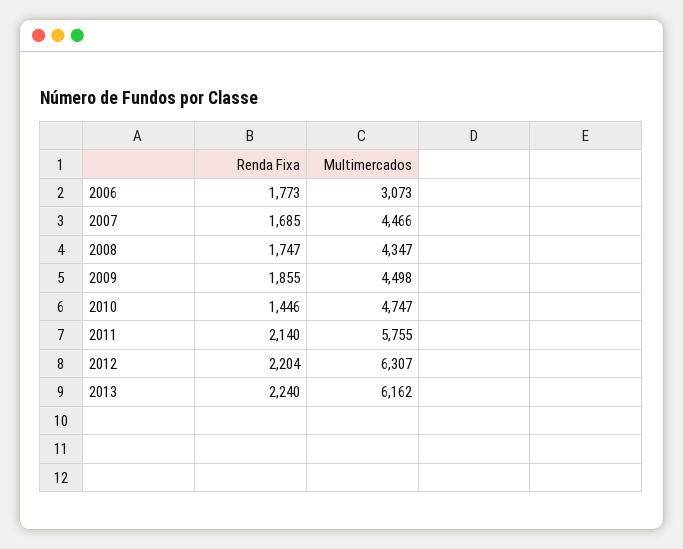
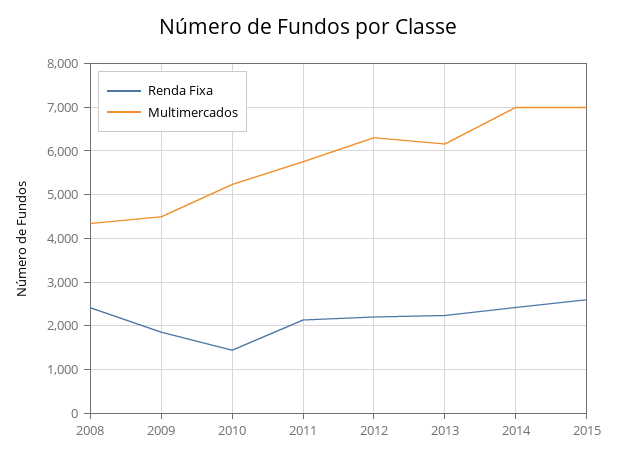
Renda Fixa, 2006: 1773 -> none
Multimercados, 2006: 3073 -> none
Renda Fixa, 2007: 1685 -> none
Multimercados, 2007: 4466 -> none
Renda Fixa, 2008: 1747 -> 2400
Multimercados, 2010: 4747 -> 5200
Renda Fixa, 2014: none -> 2400
Multimercados, 2014: none -> 7000
Renda Fixa, 2015: none -> 2600
Multimercados, 2015: none -> 7000

